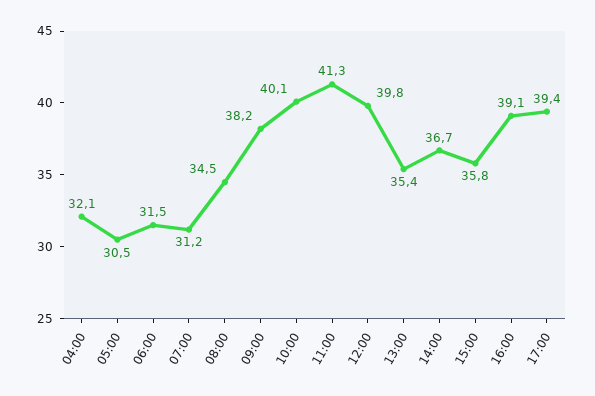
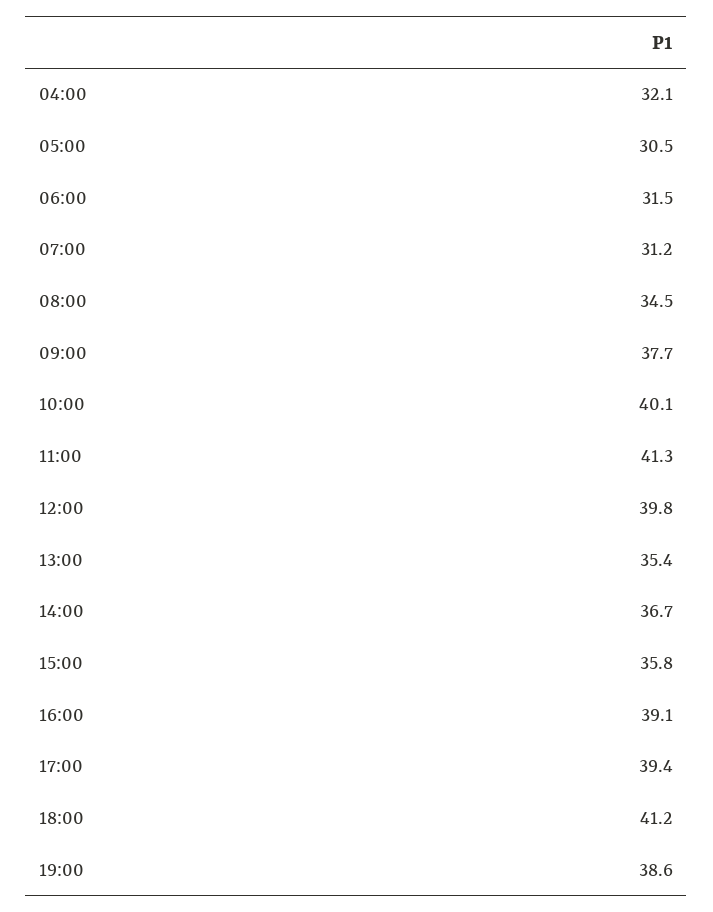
09:00: 38.2 -> 37.7
18:00: none -> 41.2
19:00: none -> 38.6

